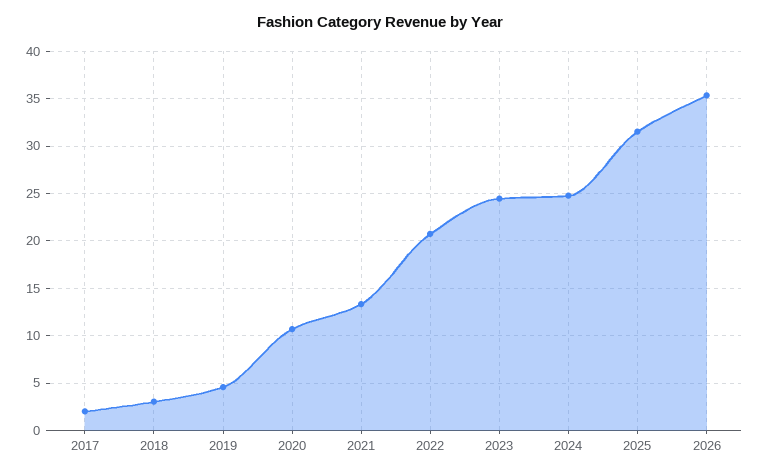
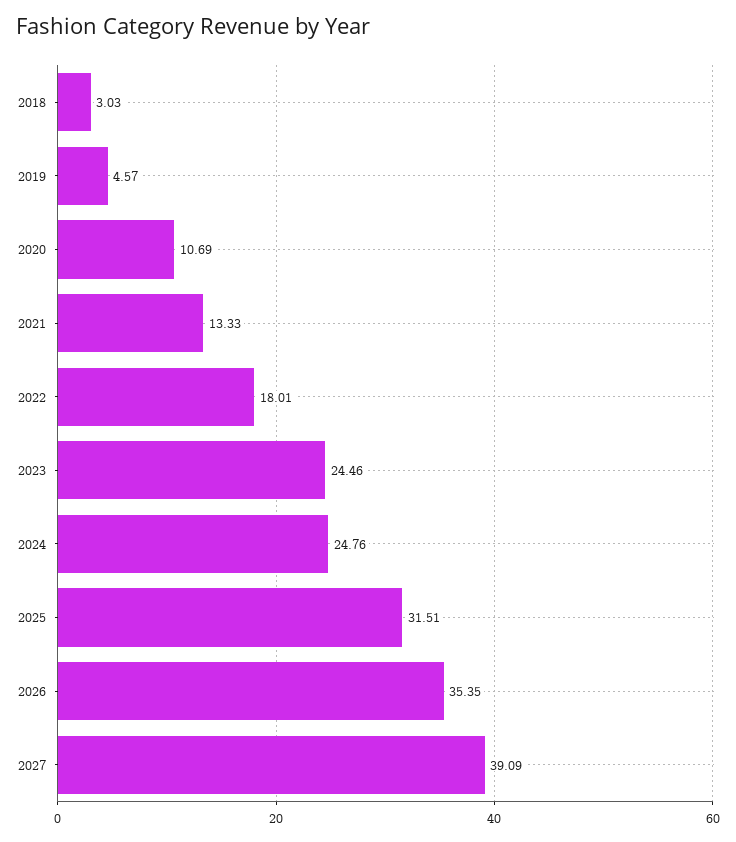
2017: 2 -> none
2022: 21 -> 18.01
2027: none -> 39.09

